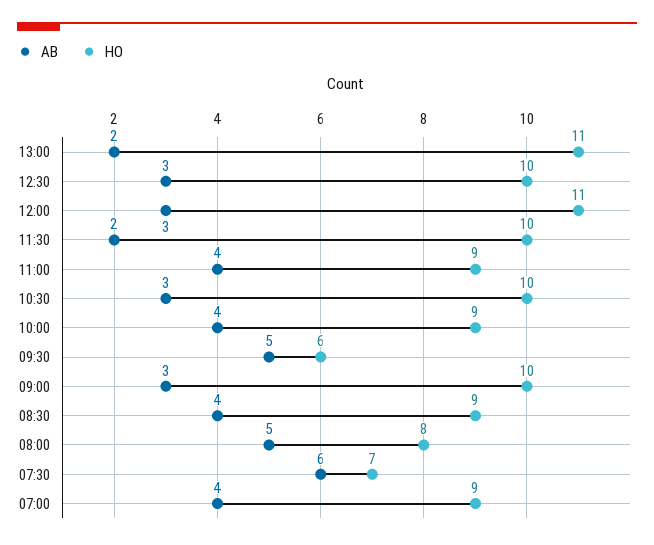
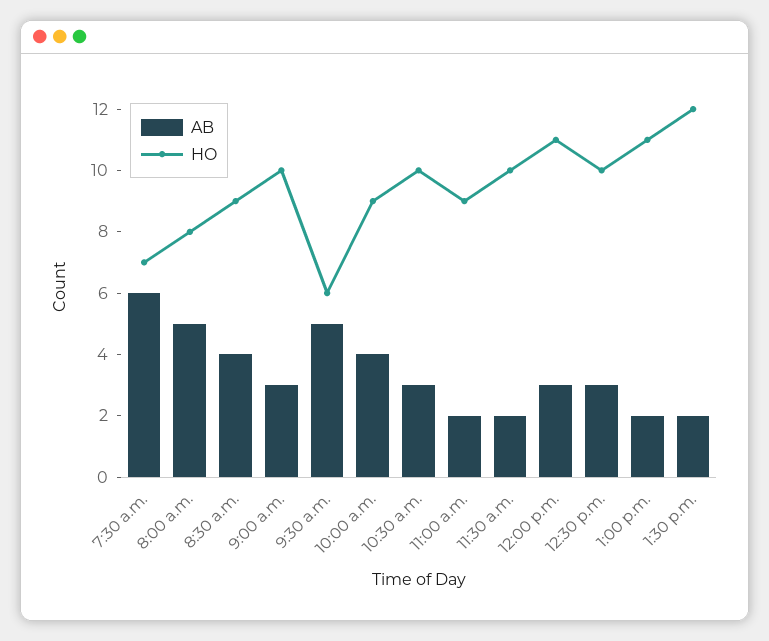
AB, 11:00: 4 -> 2
AB, 07:00: 4 -> none
HO, 07:00: 9 -> none
AB, 1:30 p.m.: none -> 2
HO, 1:30 p.m.: none -> 12

